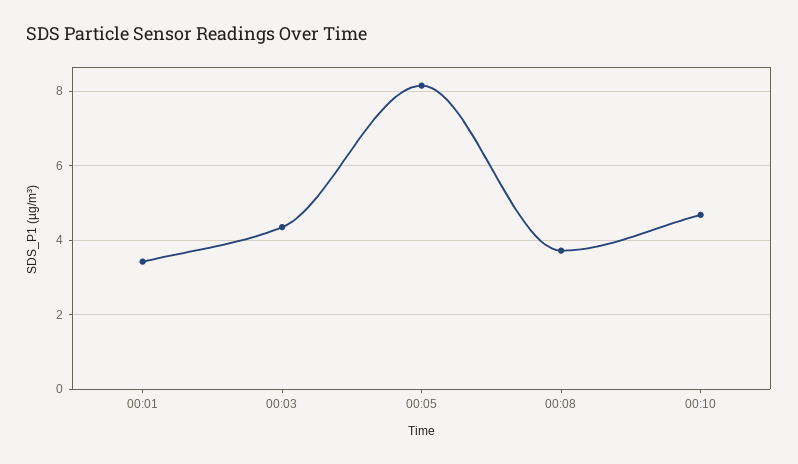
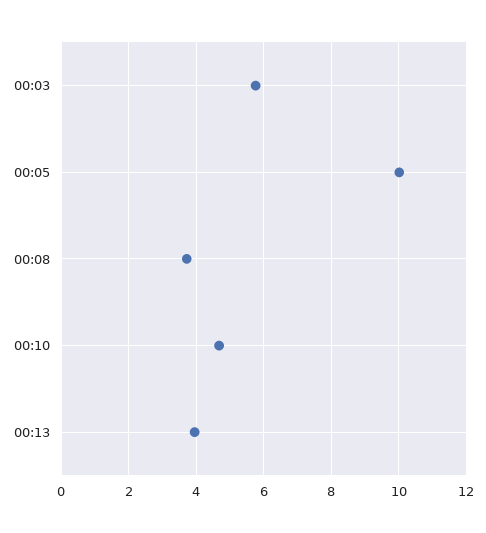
00:01: 3.4 -> none
00:03: 4.4 -> 5.8
00:05: 8.2 -> 10
00:13: none -> 4

